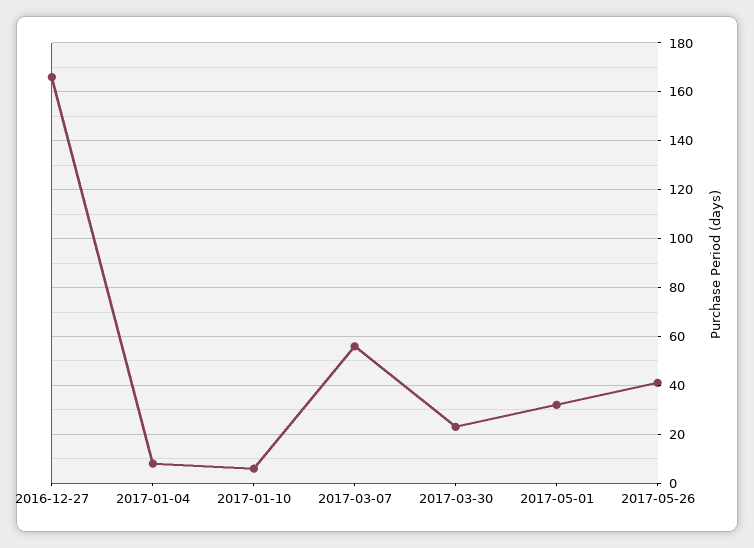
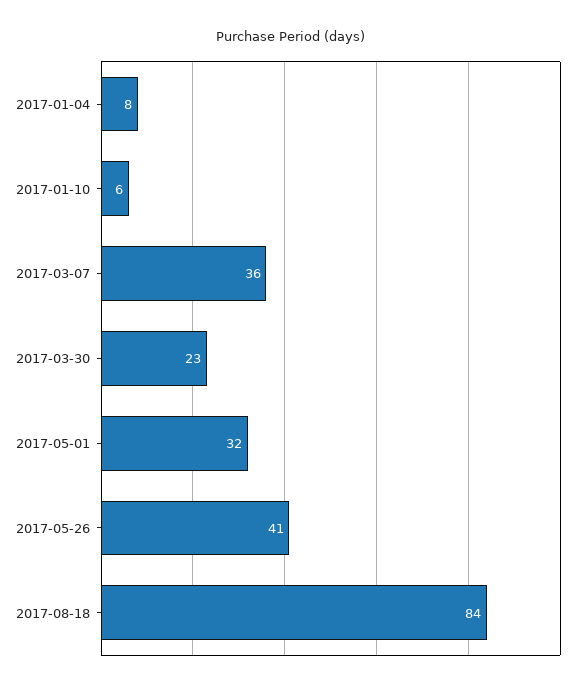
2016-12-27: 165 -> none
2017-03-07: 55 -> 36
2017-08-18: none -> 84

